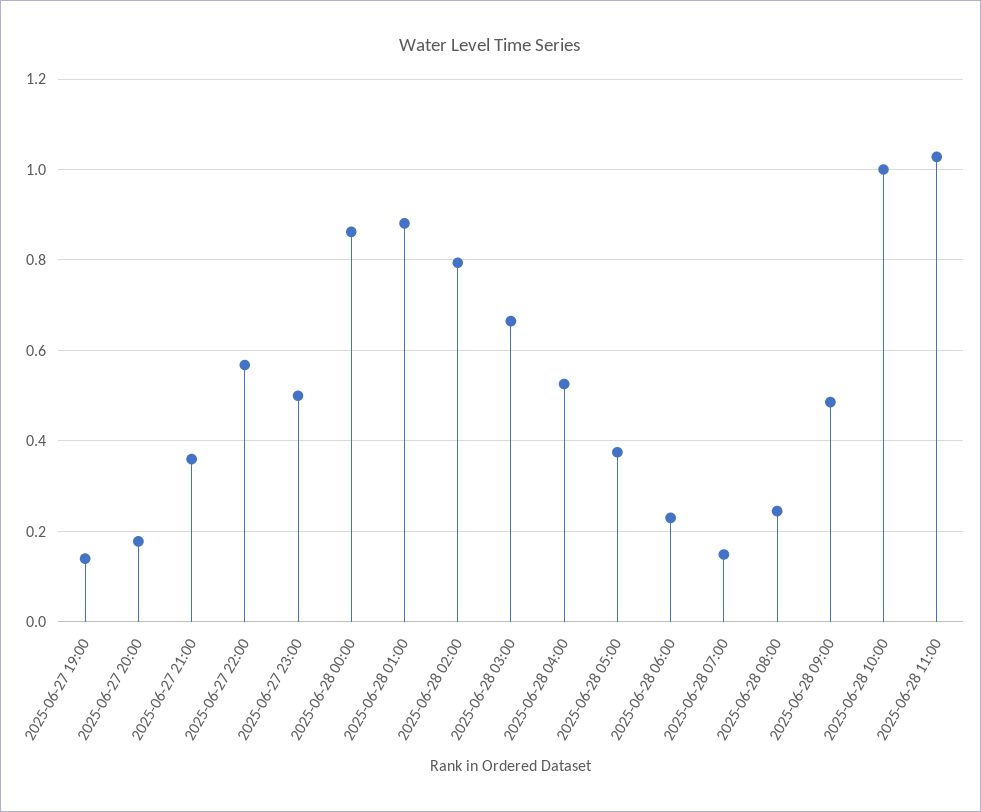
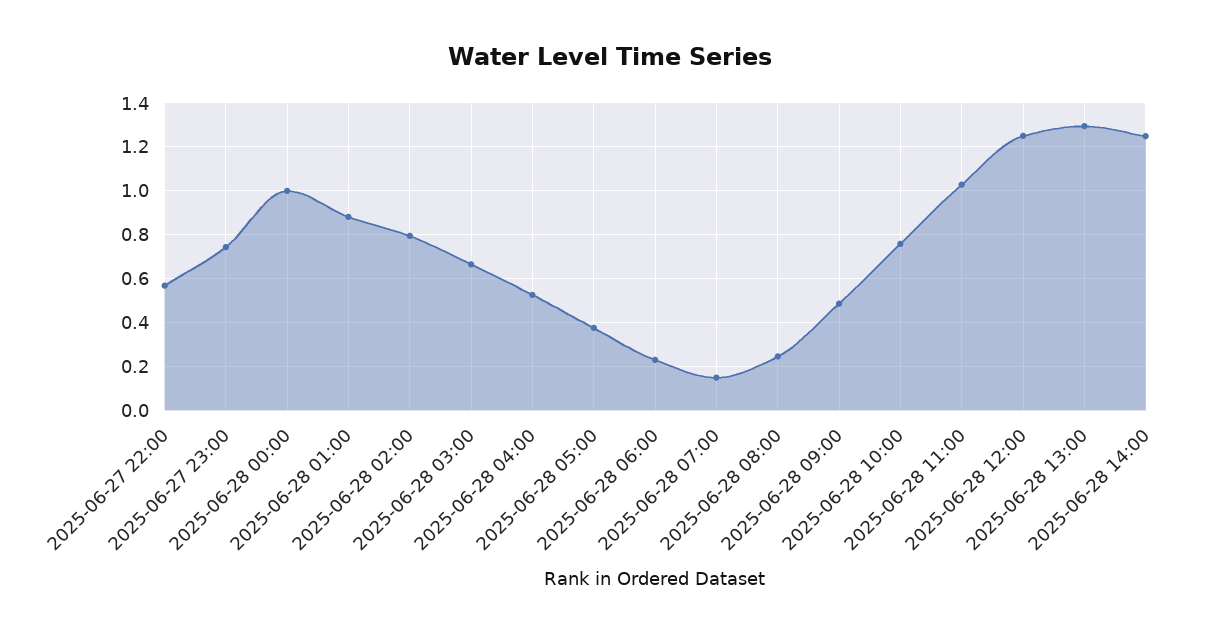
2025-06-27 19:00: 0.14 -> none
2025-06-27 20:00: 0.18 -> none
2025-06-27 21:00: 0.36 -> none
2025-06-27 23:00: 0.5 -> 0.75
2025-06-28 00:00: 0.86 -> 1
2025-06-28 10:00: 1 -> 0.75
2025-06-28 12:00: none -> 1.25
2025-06-28 13:00: none -> 1.3
2025-06-28 14:00: none -> 1.25

